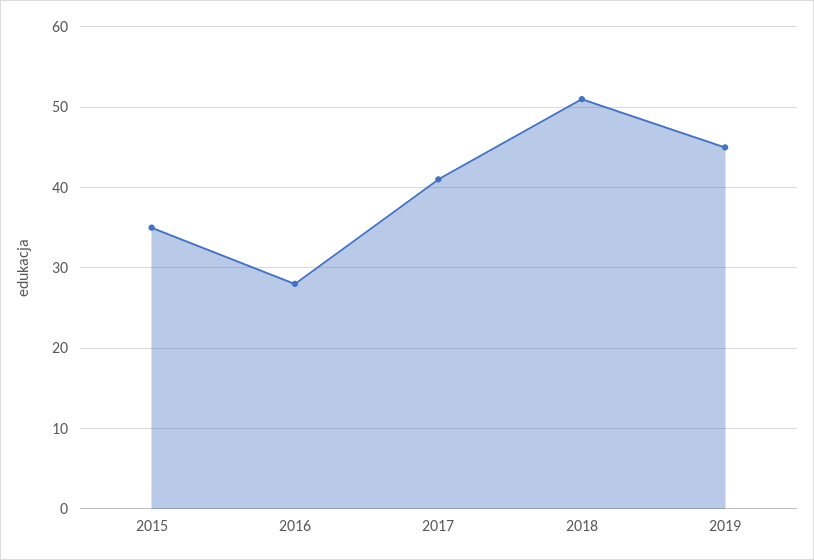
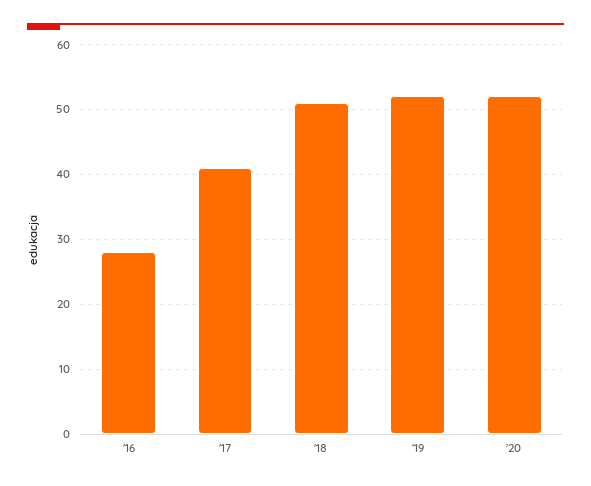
2015: 35 -> none
2019: 45 -> 52
'20: none -> 52

